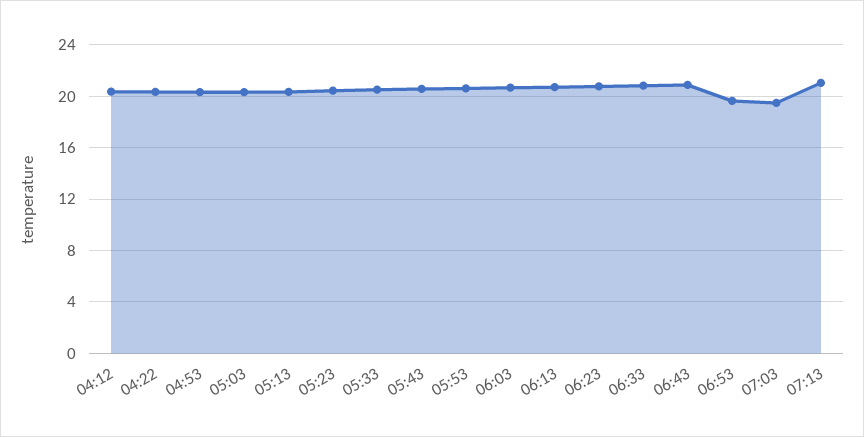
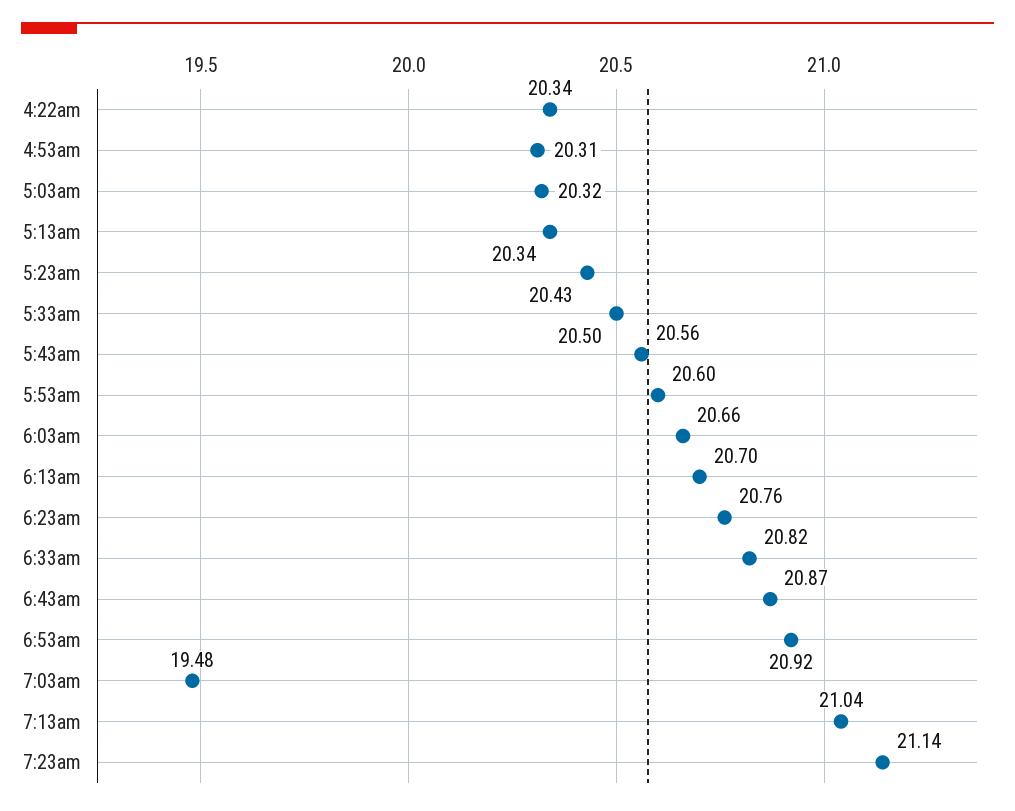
04:12: 20.5 -> none
06:53: 19.5 -> 20.92
7:23am: none -> 21.14

